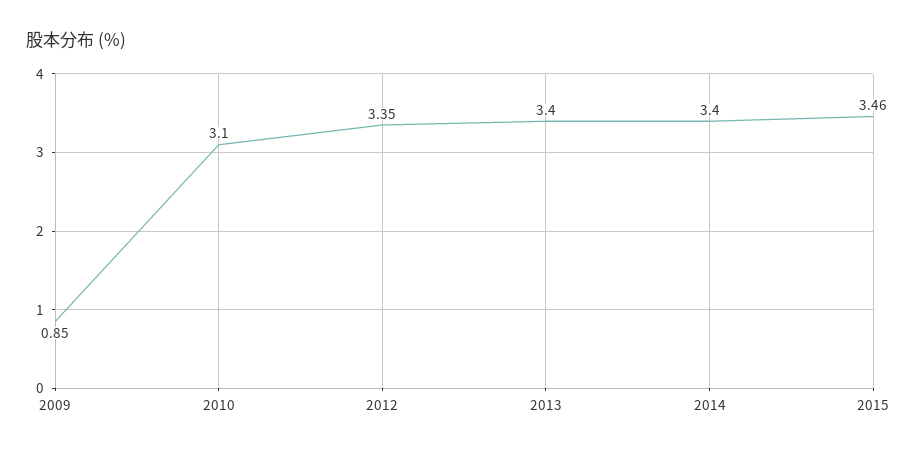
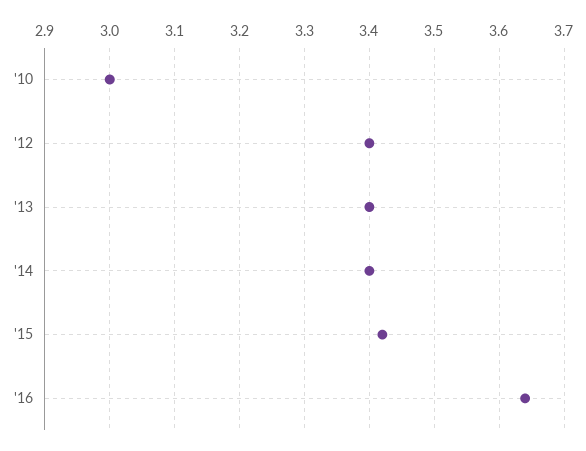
2009: 0.85 -> none
2010: 3.1 -> 3
2012: 3.35 -> 3.4
2015: 3.46 -> 3.42
'16: none -> 3.64

